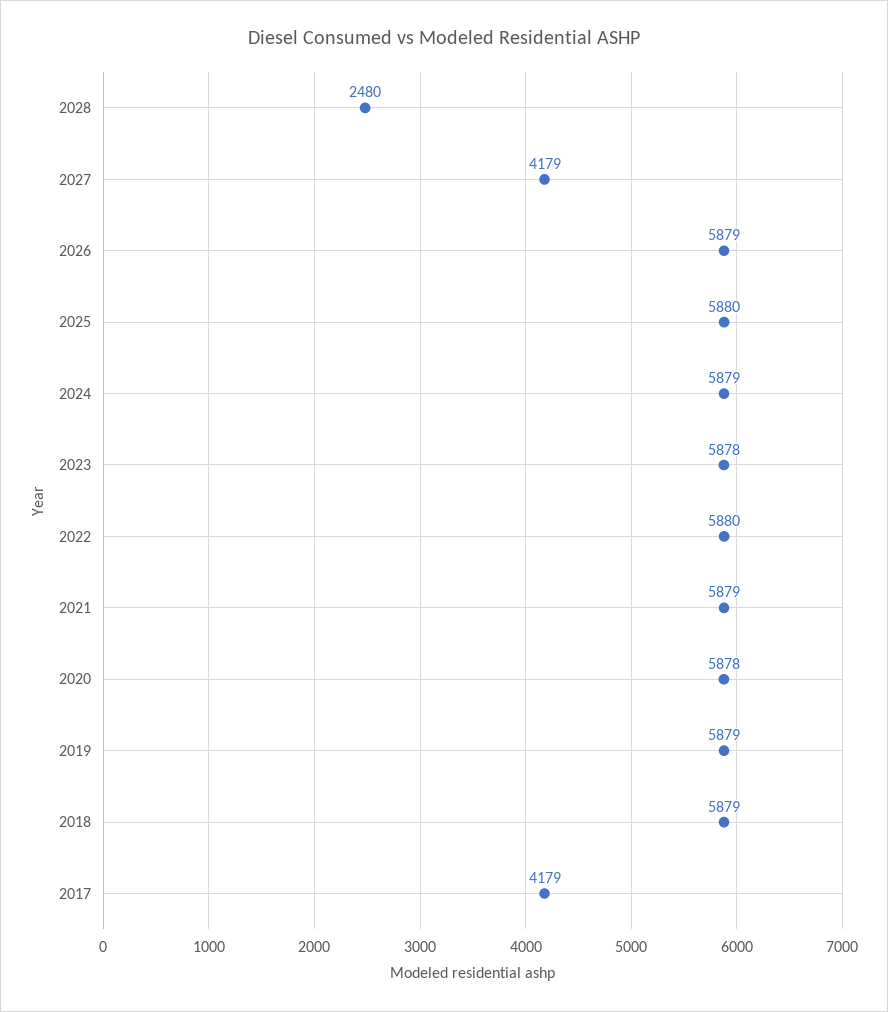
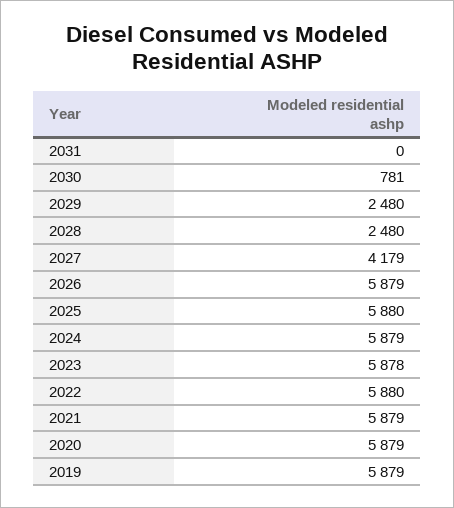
2020: 5878 -> 5879
2018: 5879 -> none
2017: 4179 -> none
2031: none -> 0
2030: none -> 781
2029: none -> 2480

